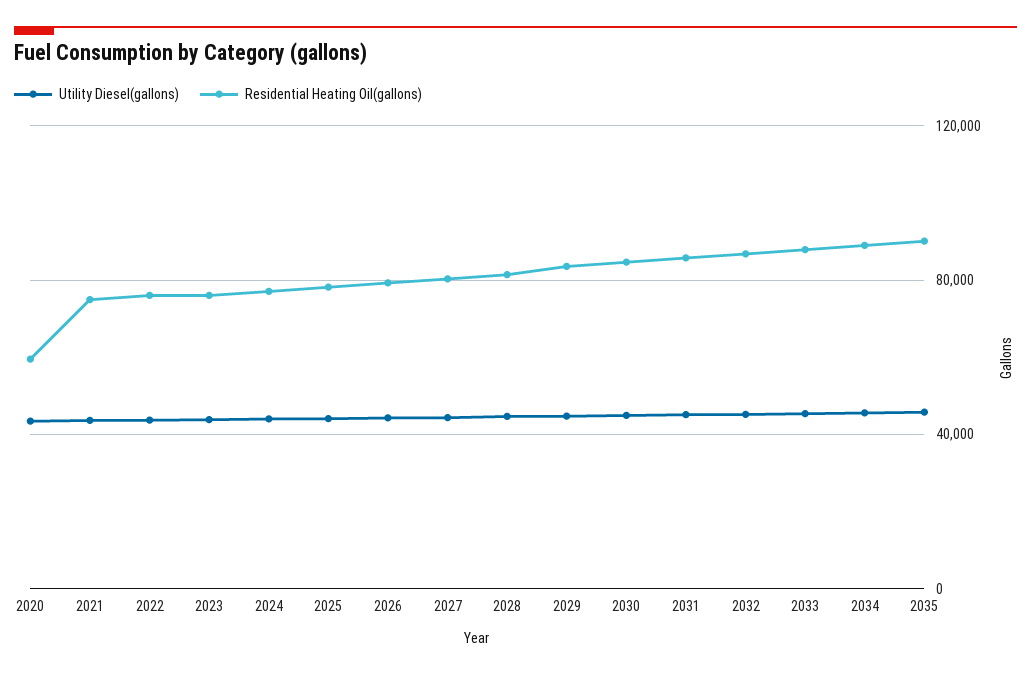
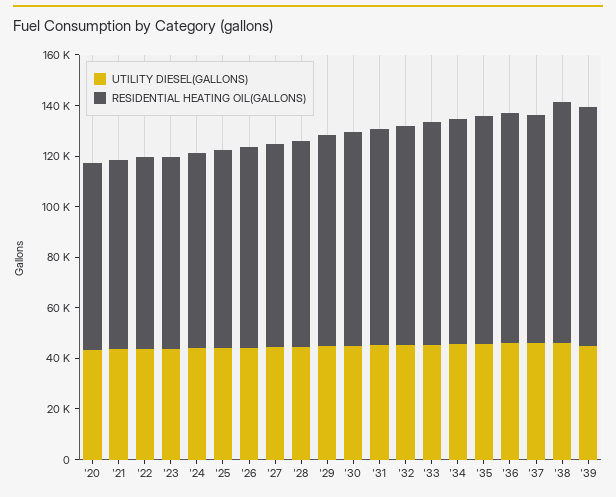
Residential Heating Oil(gallons), 2020: 60000 -> 75000
Utility Diesel(gallons), '36: none -> 45000
Residential Heating Oil(gallons), '36: none -> 90000
Utility Diesel(gallons), '37: none -> 45000
Residential Heating Oil(gallons), '37: none -> 90000
Utility Diesel(gallons), '38: none -> 45000
Residential Heating Oil(gallons), '38: none -> 95000
Utility Diesel(gallons), '39: none -> 45000
Residential Heating Oil(gallons), '39: none -> 95000

